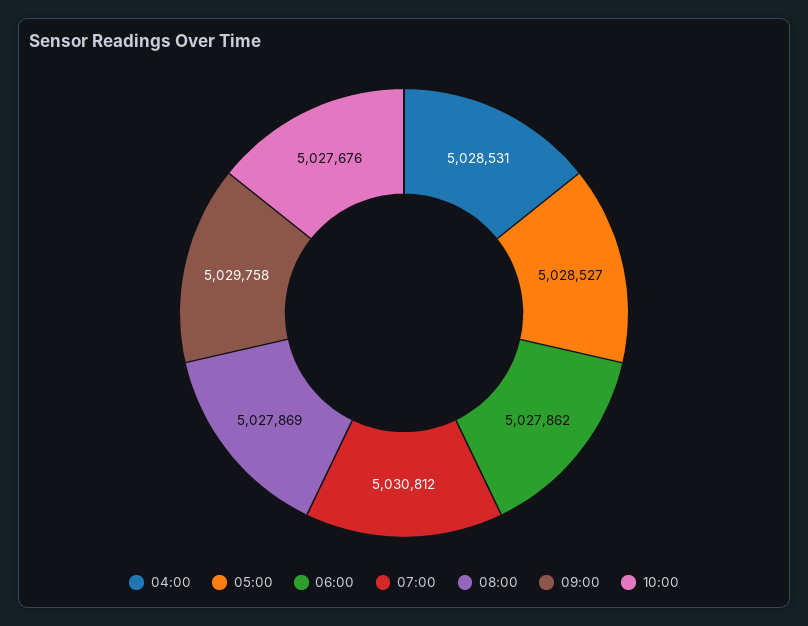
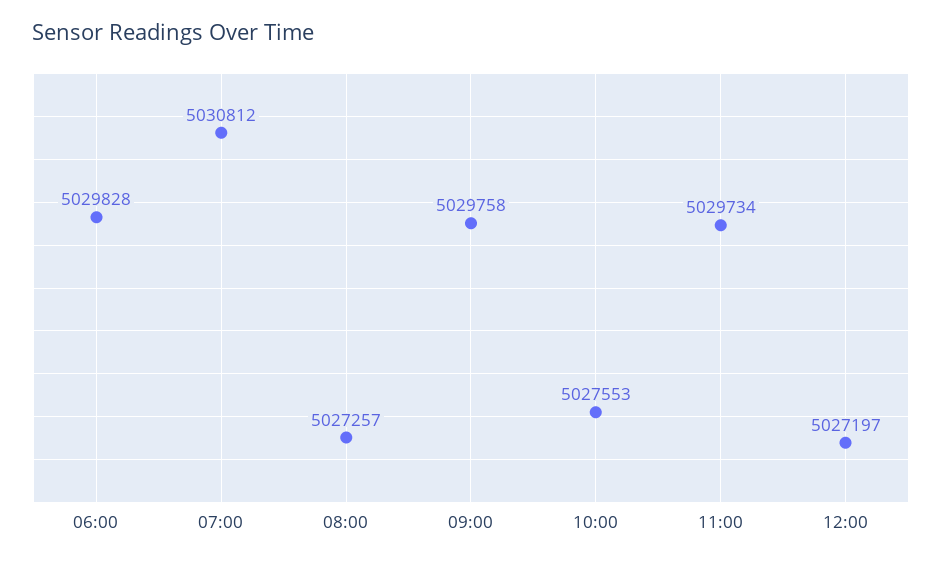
04:00: 5028531 -> none
05:00: 5028527 -> none
06:00: 5027862 -> 5029828
08:00: 5027869 -> 5027257
10:00: 5027676 -> 5027553
11:00: none -> 5029734
12:00: none -> 5027197

